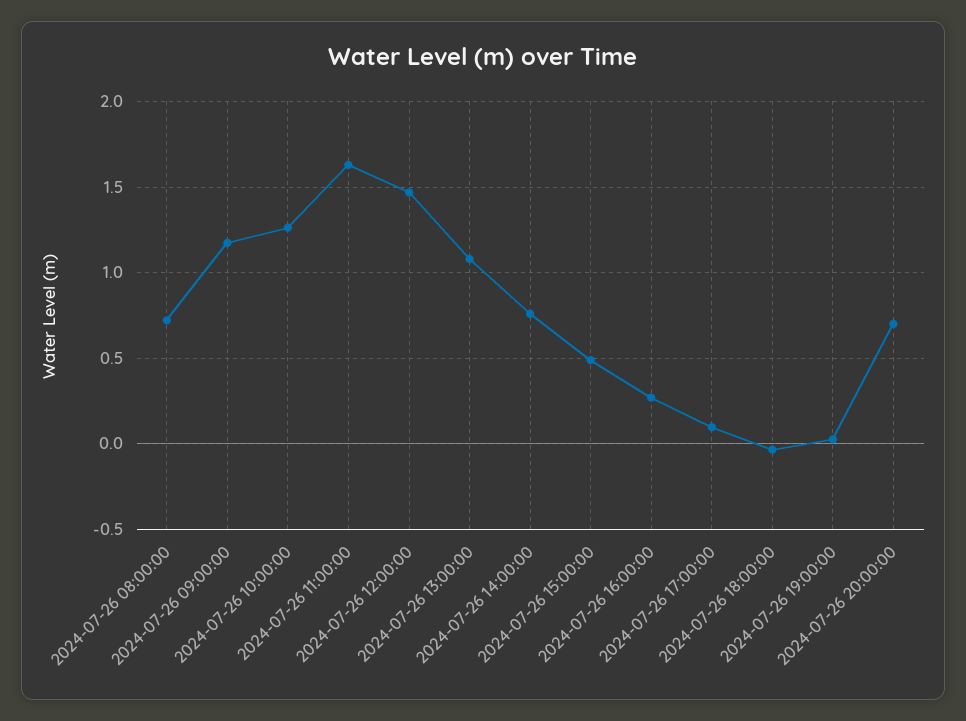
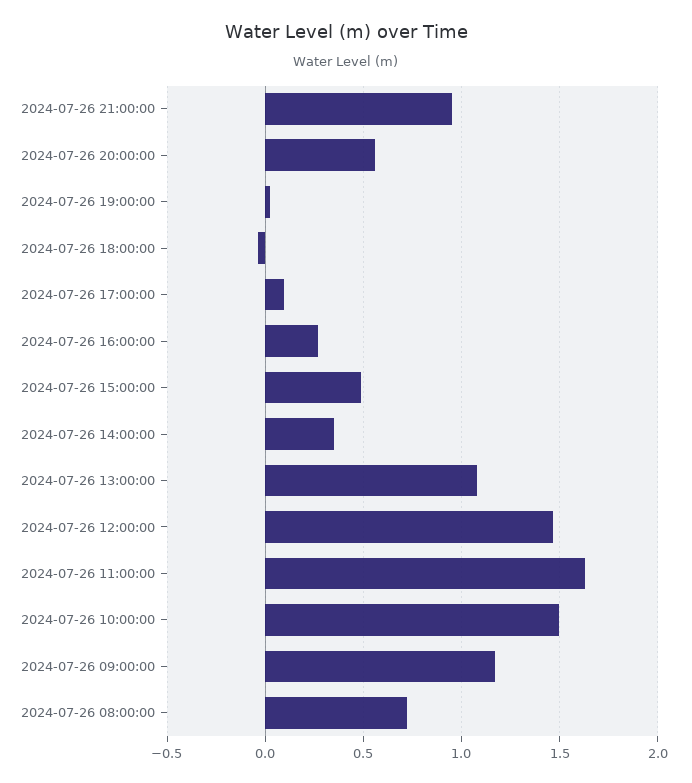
2024-07-26 10:00:00: 1.25 -> 1.5
2024-07-26 14:00:00: 0.75 -> 0.35
2024-07-26 20:00:00: 0.7 -> 0.55
2024-07-26 21:00:00: none -> 0.95

